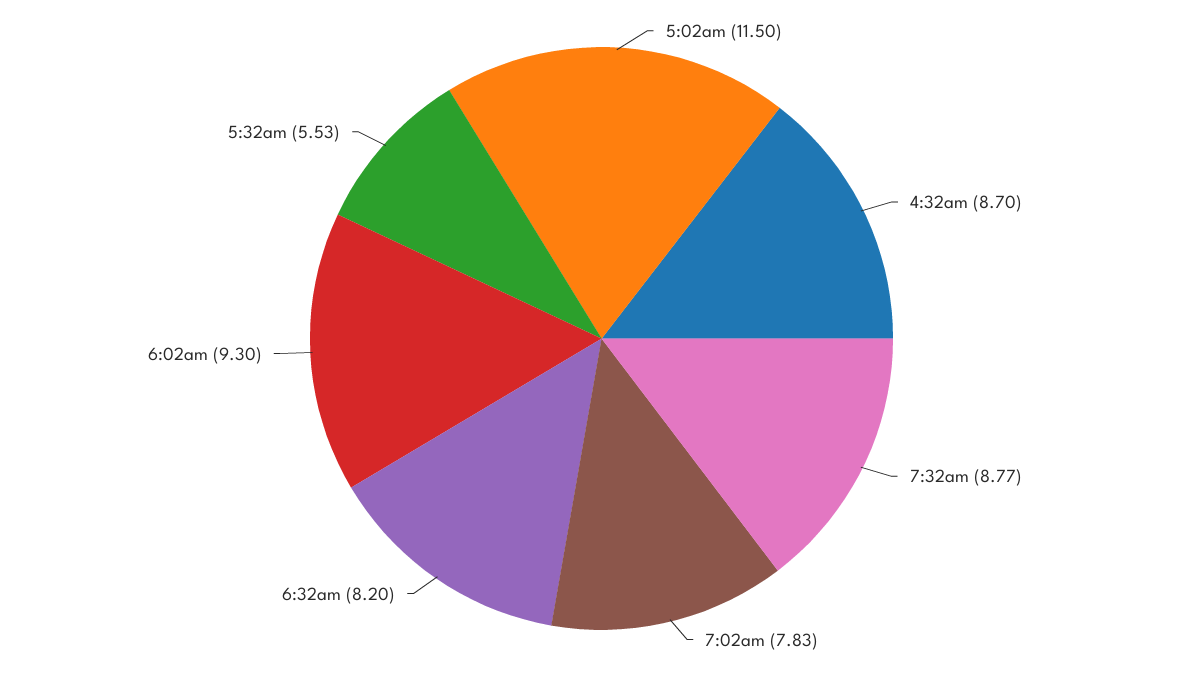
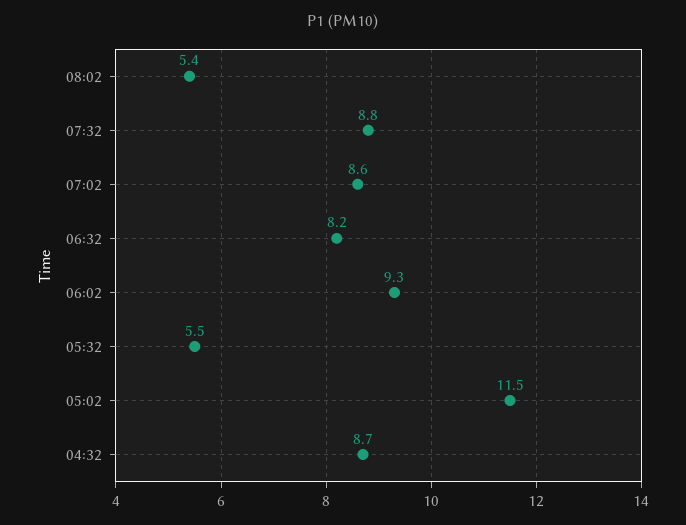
7:02am: 7.83 -> 8.6
08:02: none -> 5.4

